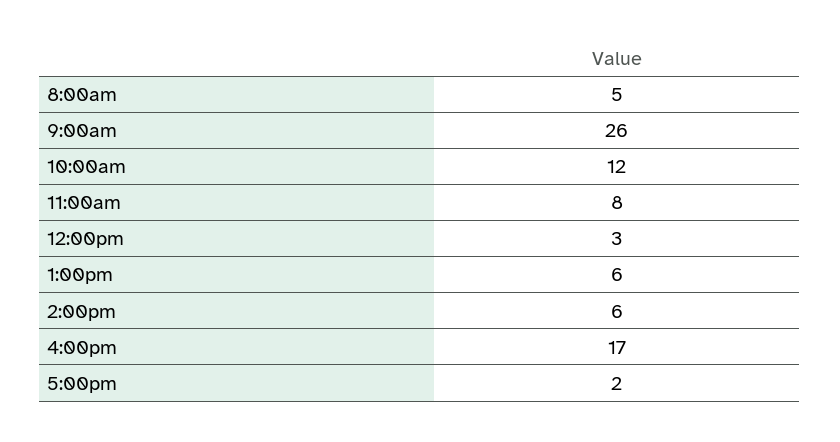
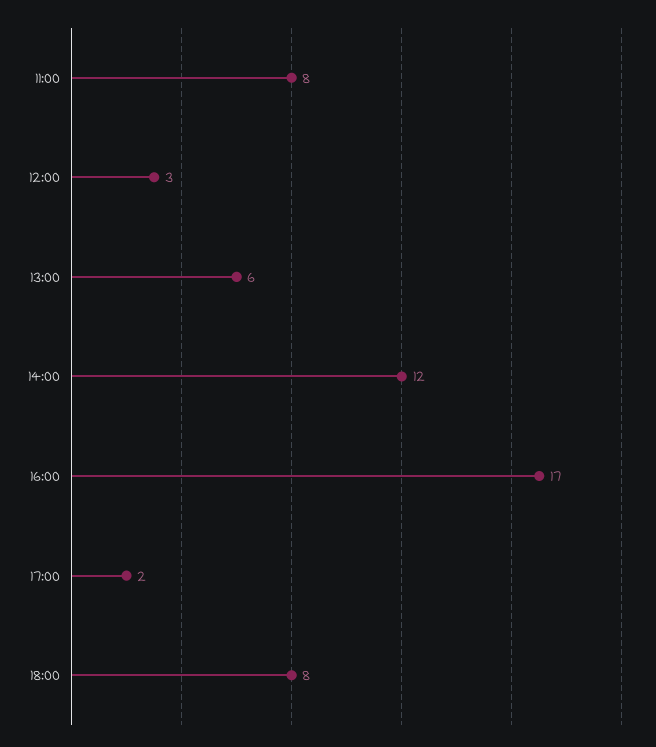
8:00am: 5 -> none
9:00am: 26 -> none
10:00am: 12 -> none
2:00pm: 6 -> 12
18:00: none -> 8

